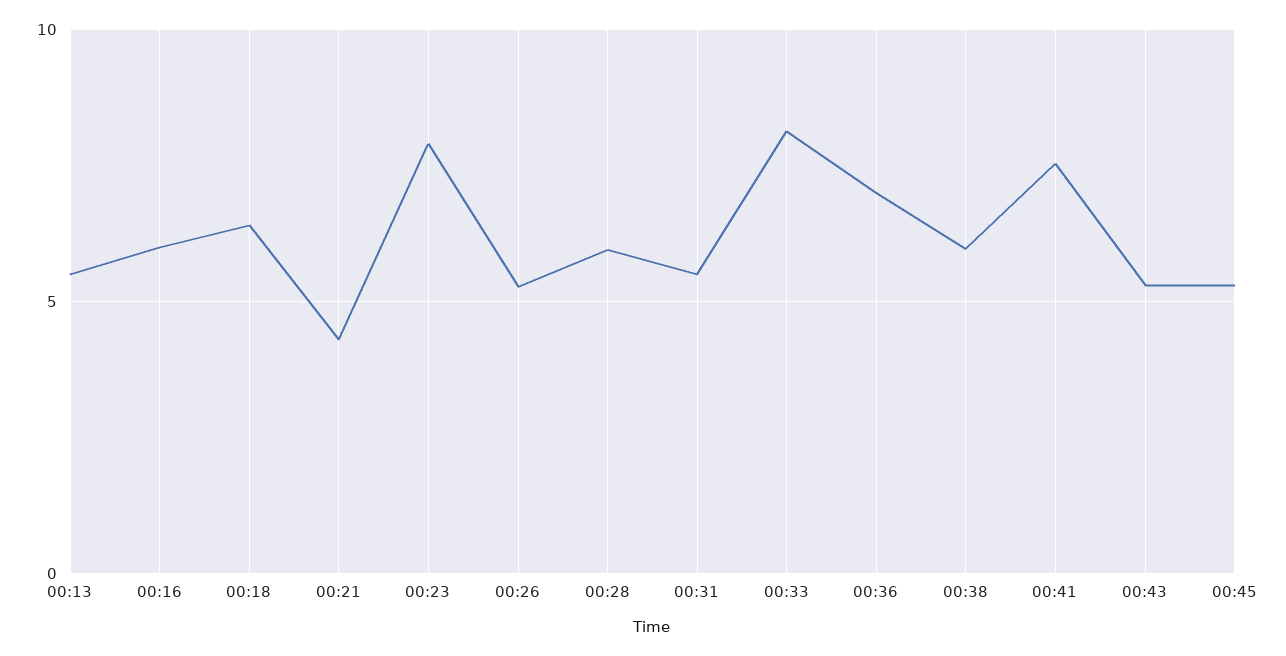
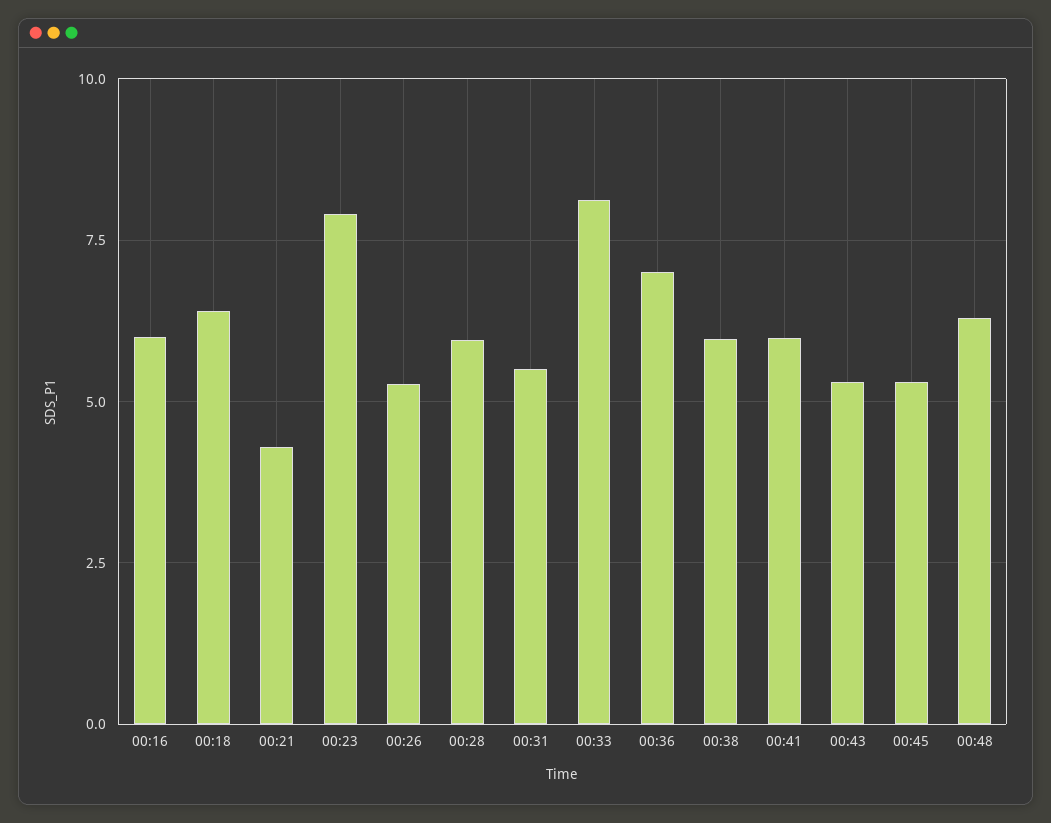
00:13: 5.5 -> none
00:41: 7.5 -> 6
00:48: none -> 6.25

